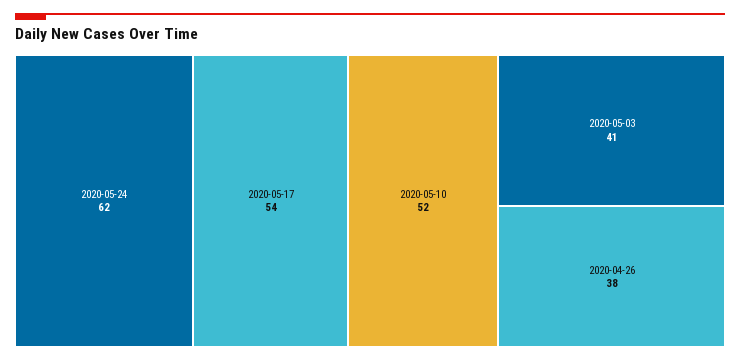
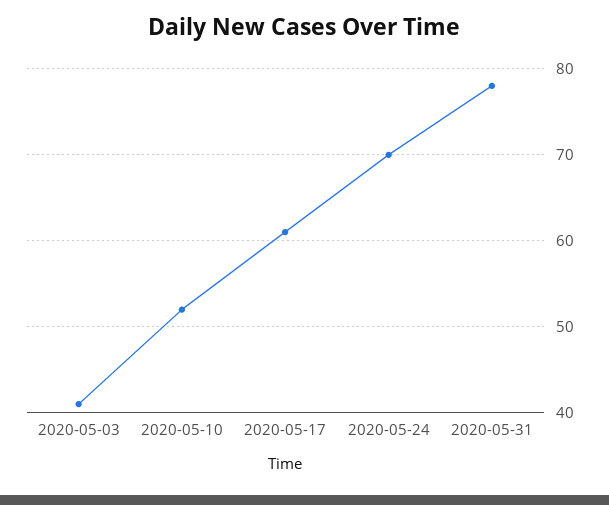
2020-05-24: 62 -> 70
2020-05-17: 54 -> 61
2020-04-26: 38 -> none
2020-05-31: none -> 78

